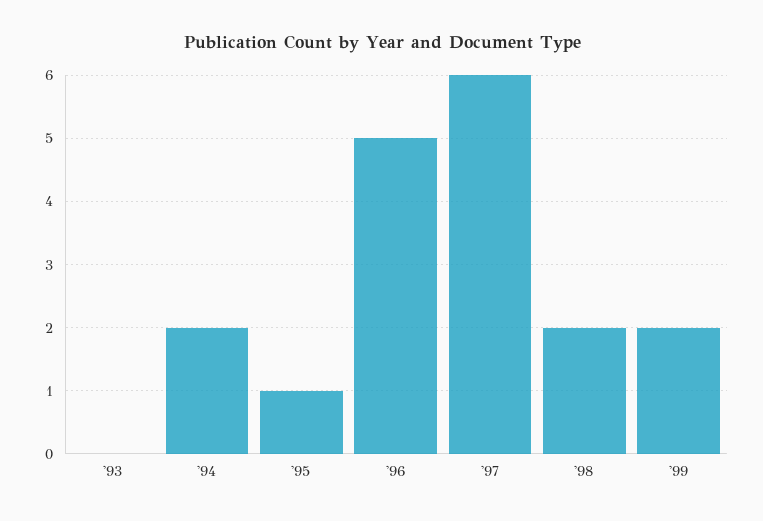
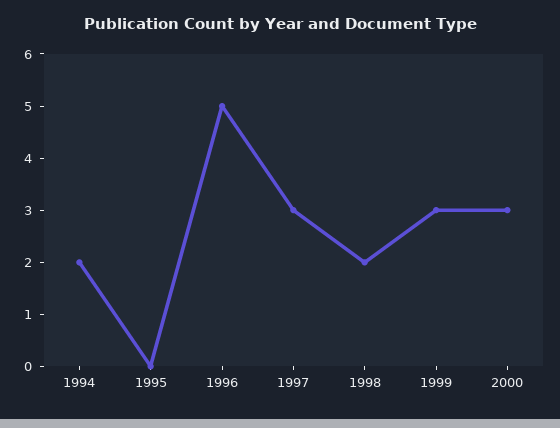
'93: 0 -> none
'95: 1 -> 0
'97: 6 -> 3
'99: 2 -> 3
2000: none -> 3

